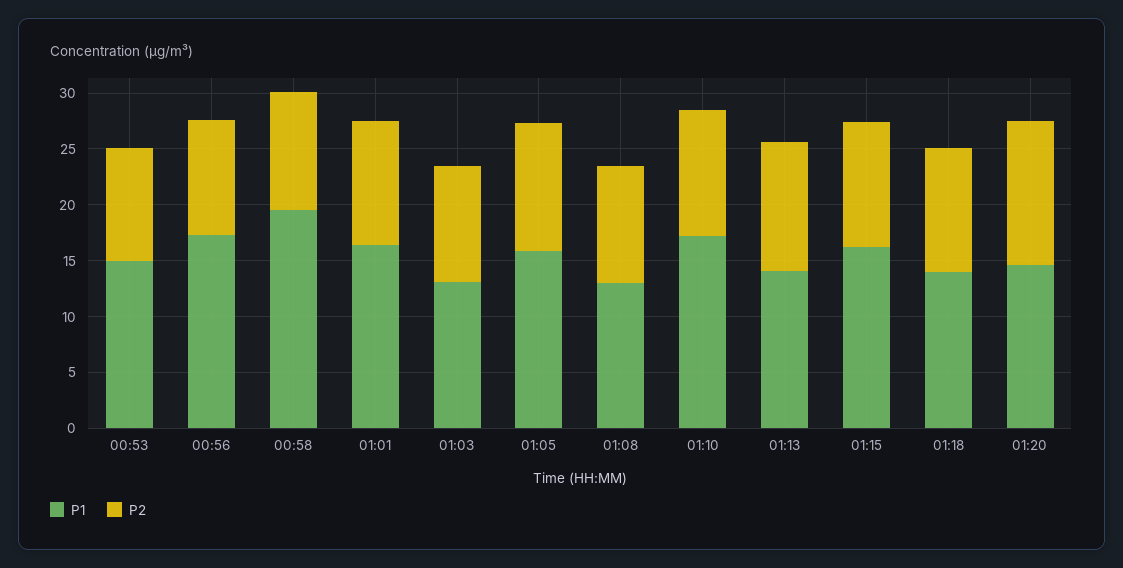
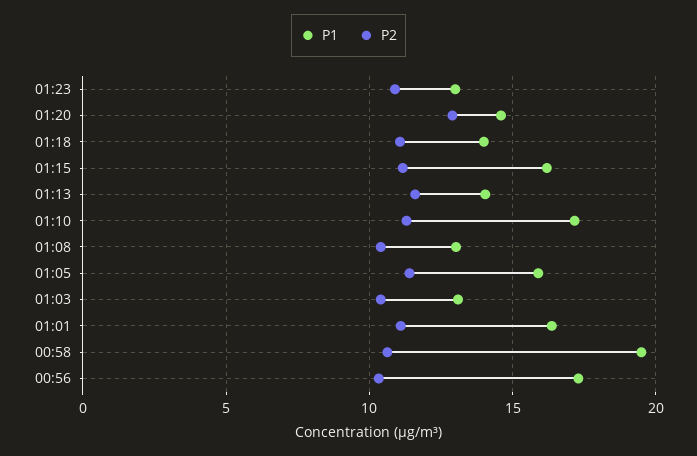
P1, 00:53: 15 -> none
P2, 00:53: 10 -> none
P1, 01:23: none -> 13
P2, 01:23: none -> 11

